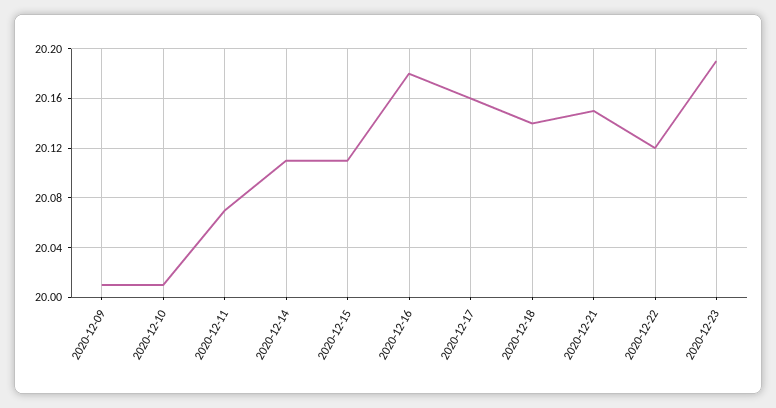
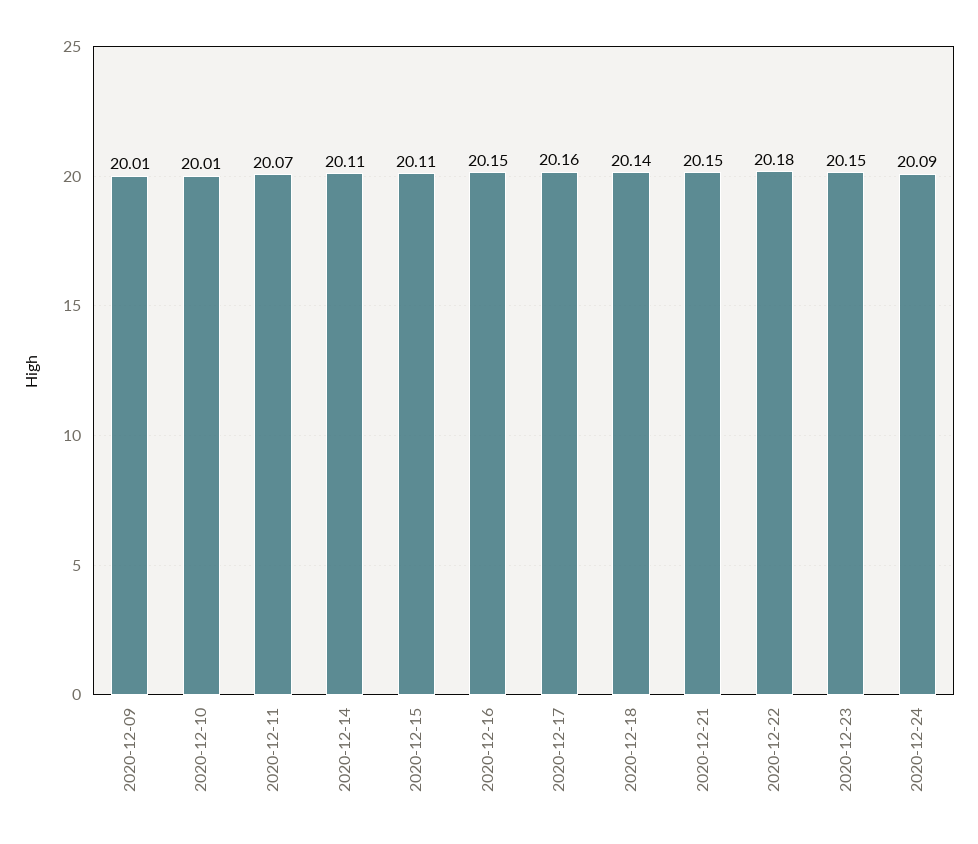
2020-12-16: 20.18 -> 20.15
2020-12-22: 20.12 -> 20.18
2020-12-23: 20.19 -> 20.15
2020-12-24: none -> 20.09

